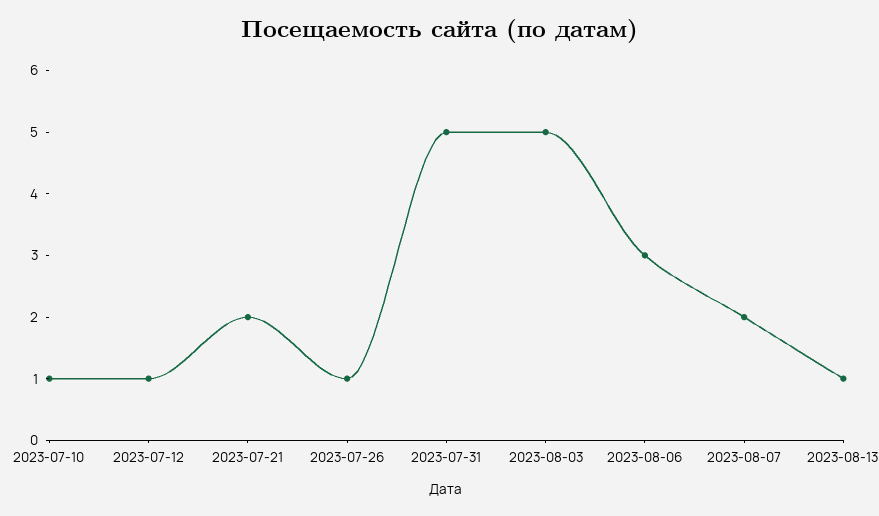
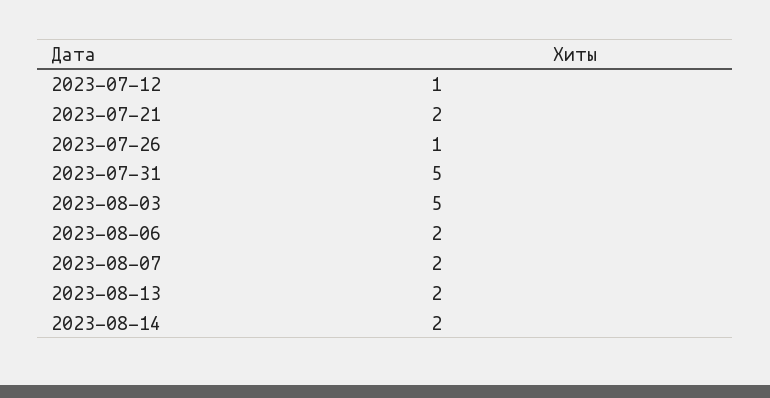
2023-07-10: 1 -> none
2023-08-06: 3 -> 2
2023-08-13: 1 -> 2
2023-08-14: none -> 2

